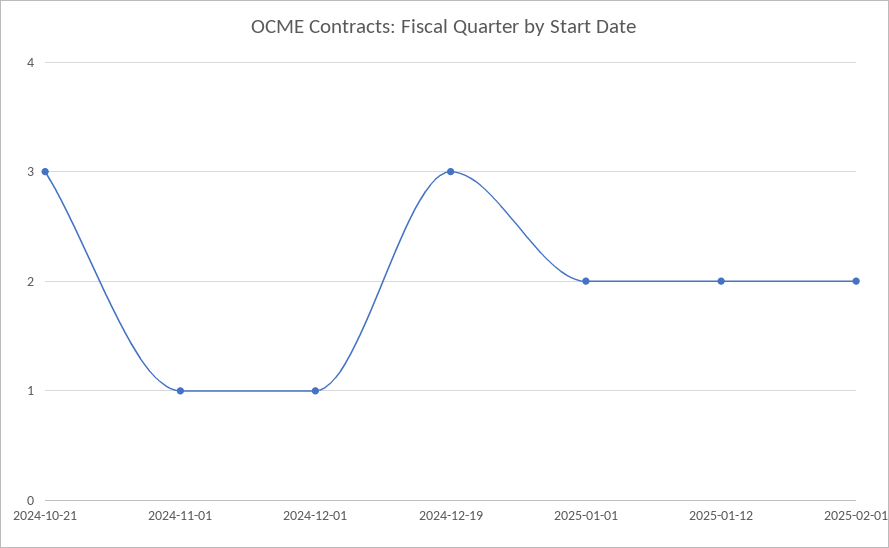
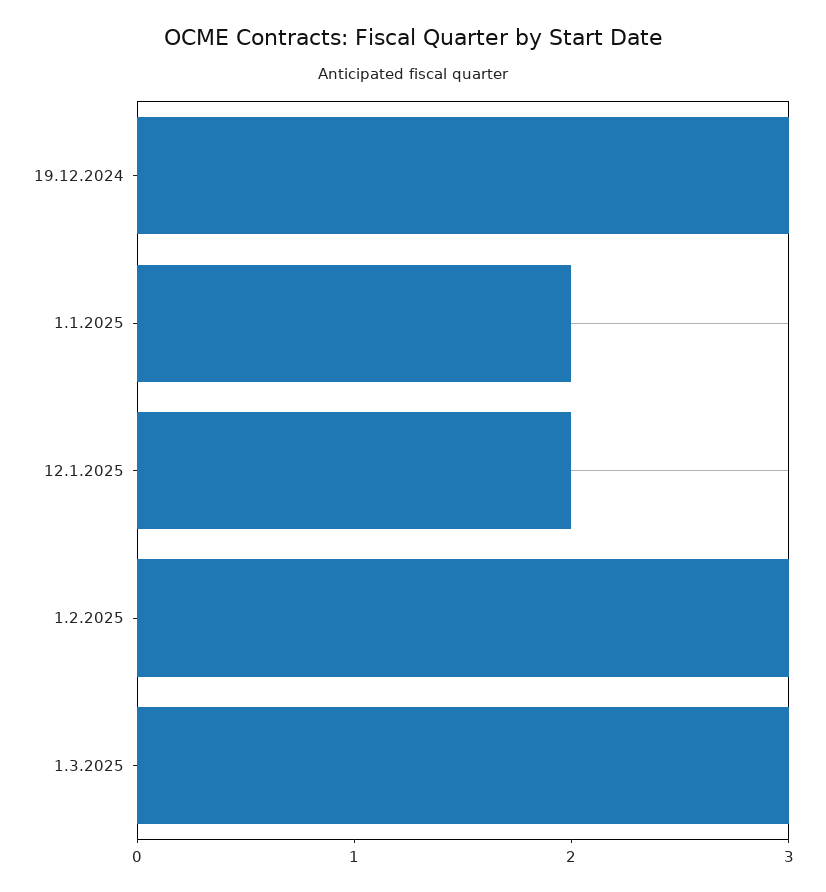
2024-10-21: 3 -> none
2024-11-01: 1 -> none
2024-12-01: 1 -> none
2025-02-01: 2 -> 3
1.3.2025: none -> 3

